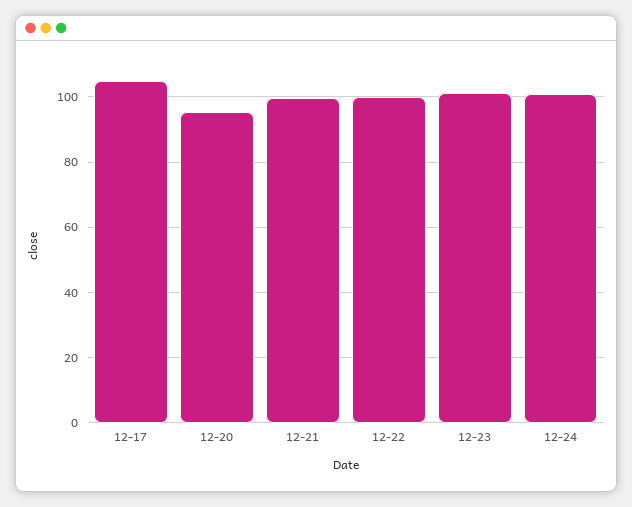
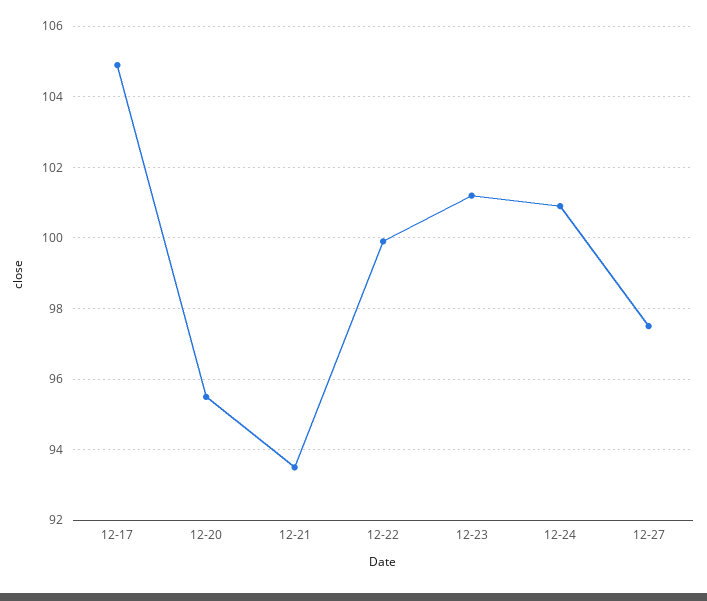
12-21: 100 -> 93.5
12-27: none -> 97.5

